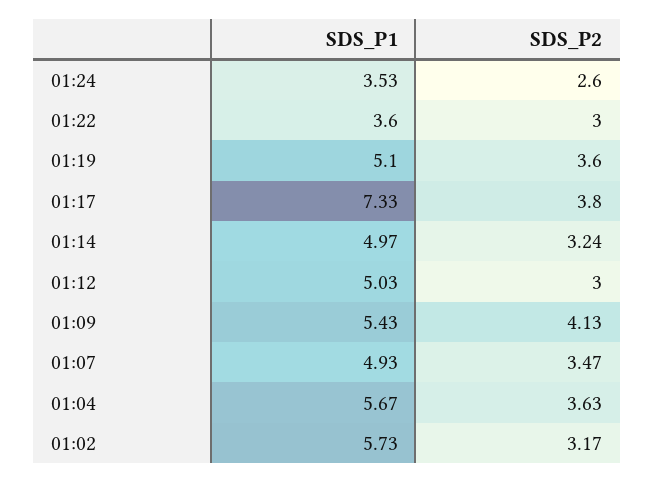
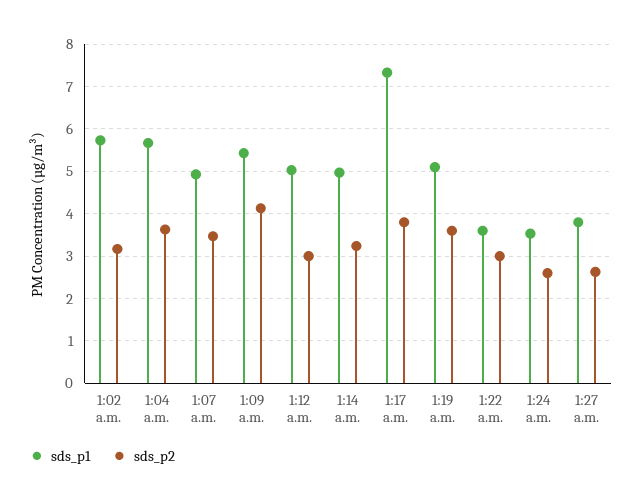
SDS_P1, 1:27 a.m.: none -> 3.8
SDS_P2, 1:27 a.m.: none -> 2.6

